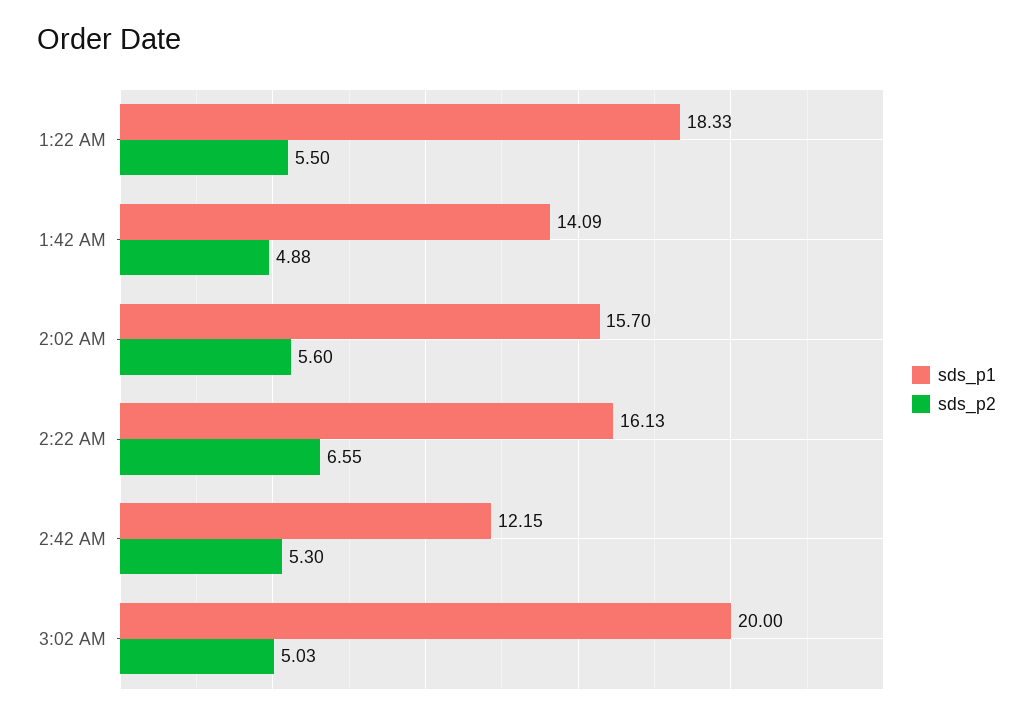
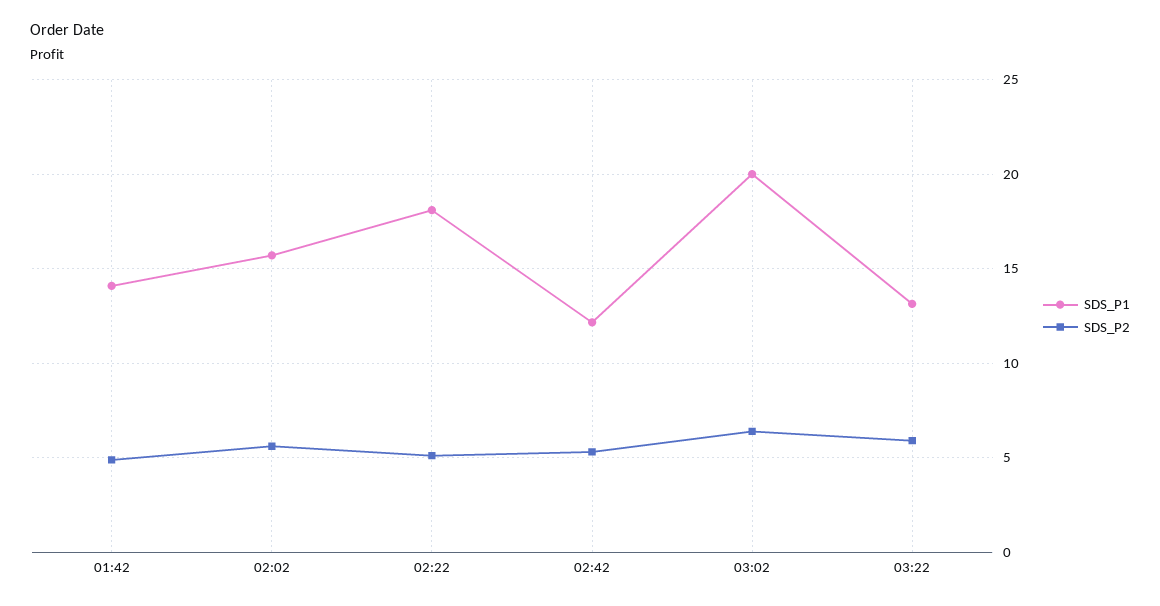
sds_p1, 1:22 AM: 18.33 -> none
sds_p2, 1:22 AM: 5.5 -> none
sds_p1, 2:22 AM: 16.13 -> 18
sds_p2, 2:22 AM: 6.55 -> 5
sds_p2, 3:02 AM: 5.03 -> 6.5
sds_p1, 03:22: none -> 13
sds_p2, 03:22: none -> 6

